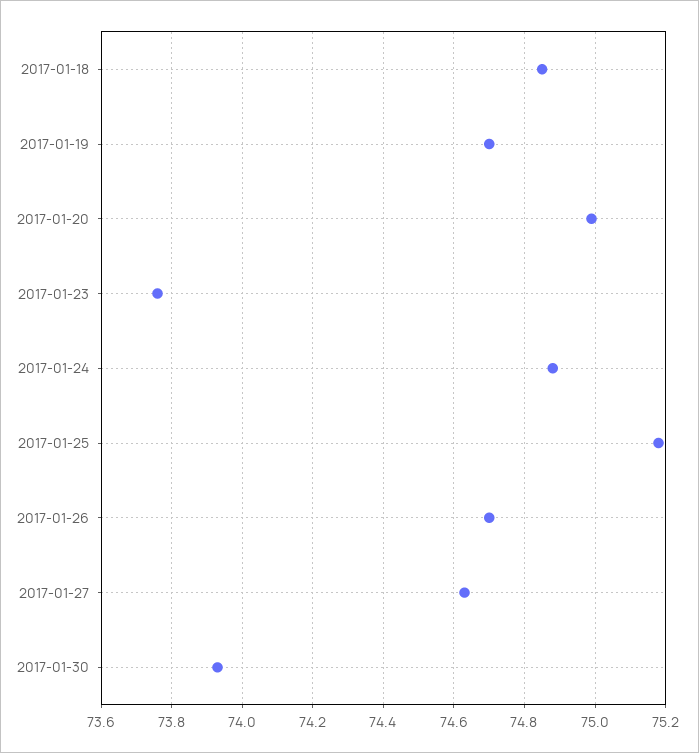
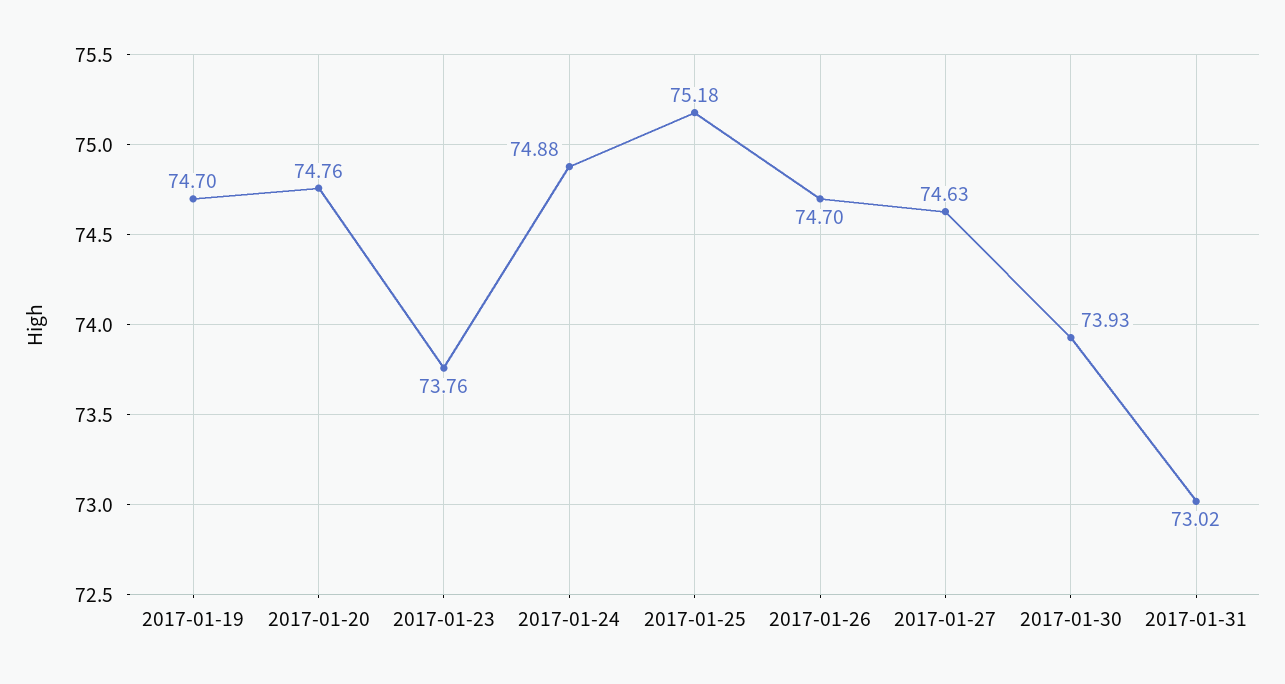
2017-01-18: 74.85 -> none
2017-01-20: 75 -> 74.76
2017-01-31: none -> 73.02

